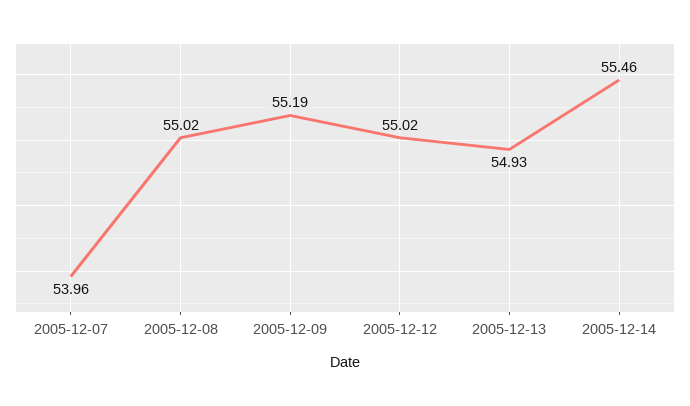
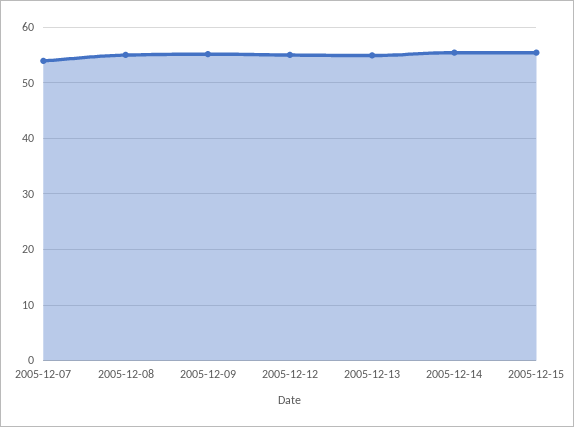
2005-12-15: none -> 56

